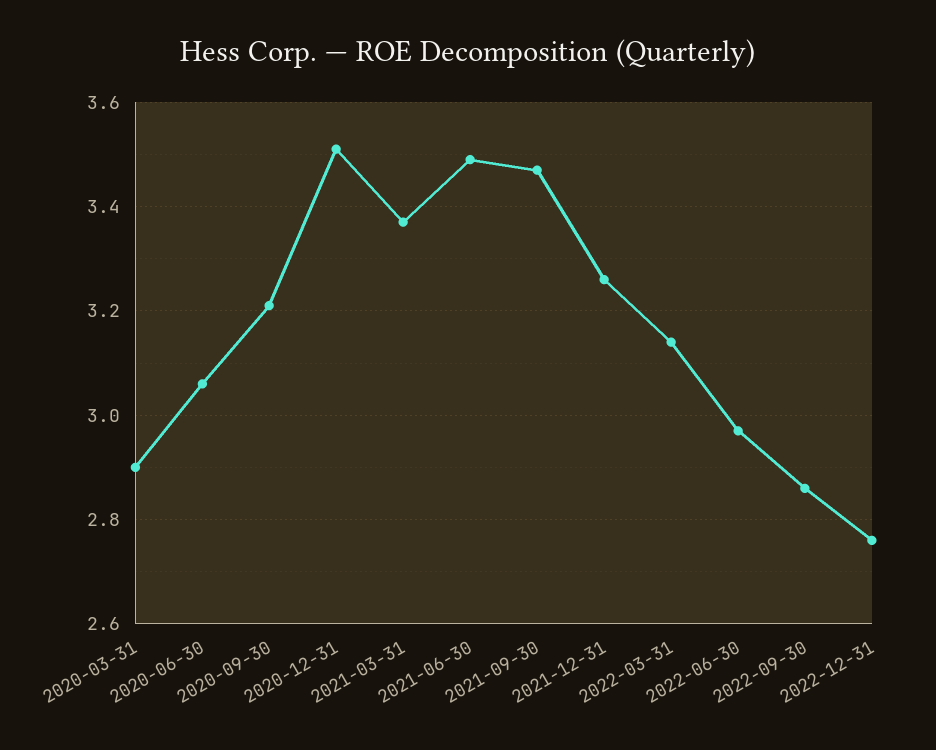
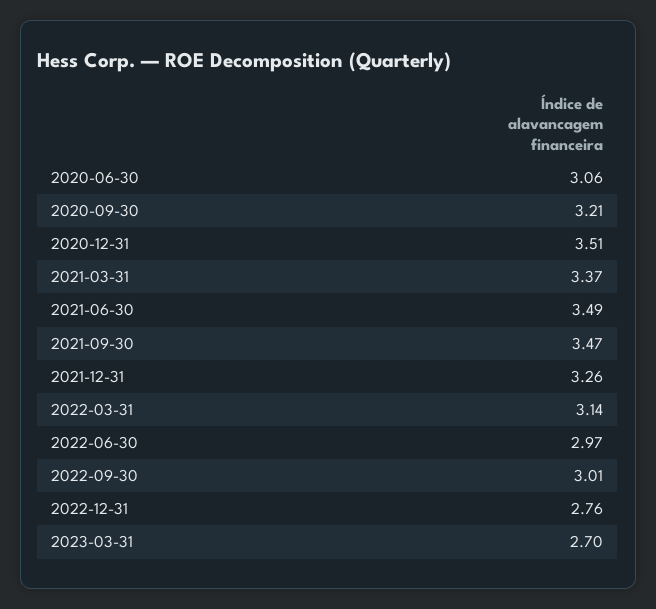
2020-03-31: 2.9 -> none
2022-09-30: 2.85 -> 3.01
2023-03-31: none -> 2.7

